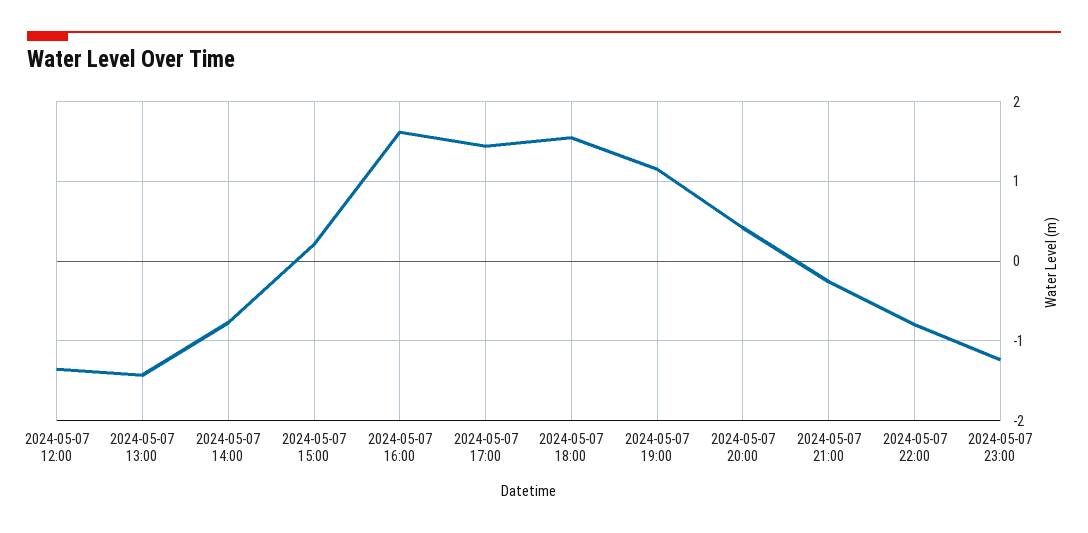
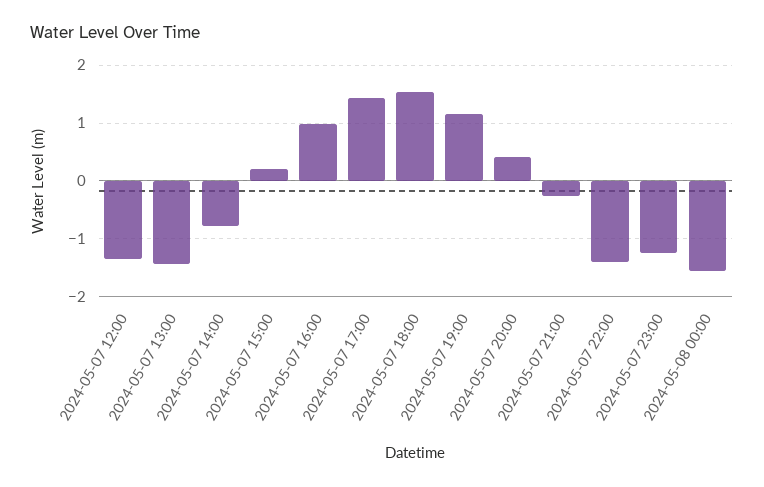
2024-05-07 16:00: 1.6 -> 1
2024-05-07 22:00: -0.8 -> -1.4
2024-05-08 00:00: none -> -1.6

